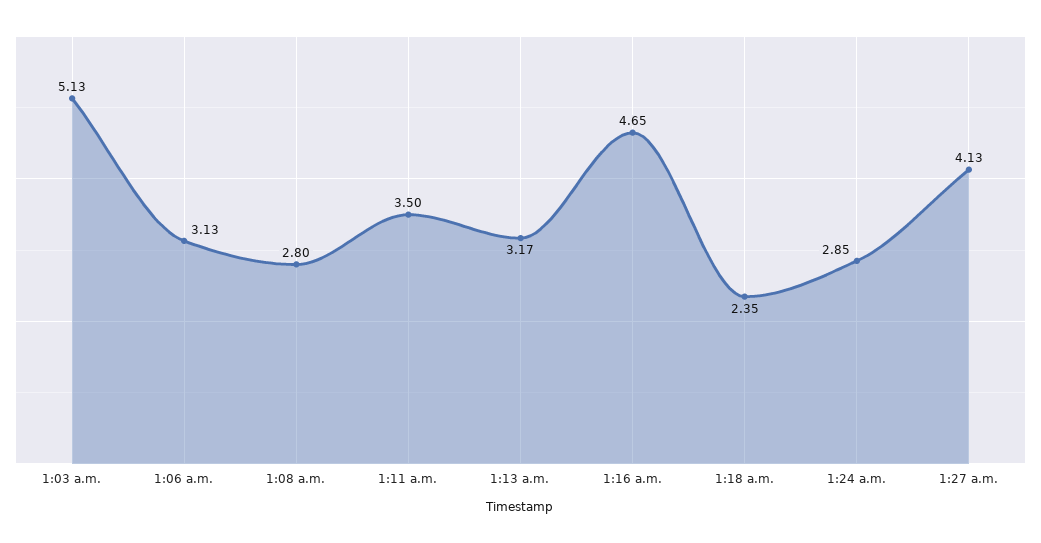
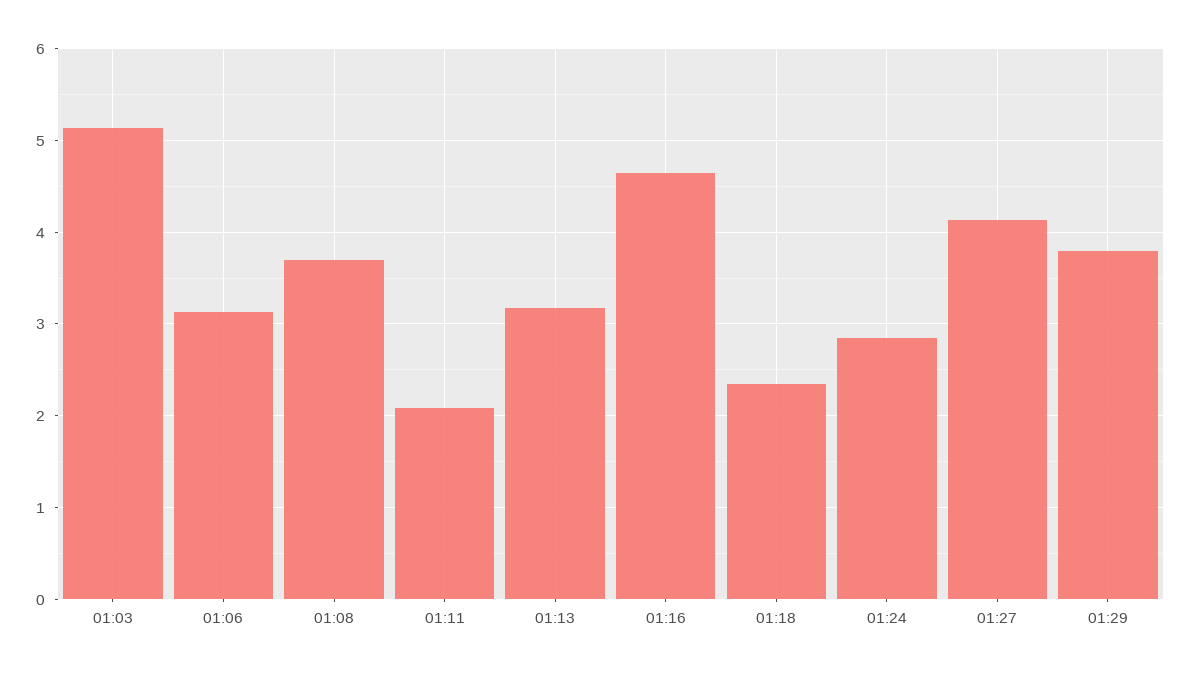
1:08 a.m.: 2.8 -> 3.7
1:11 a.m.: 3.5 -> 2.1
01:29: none -> 3.8

